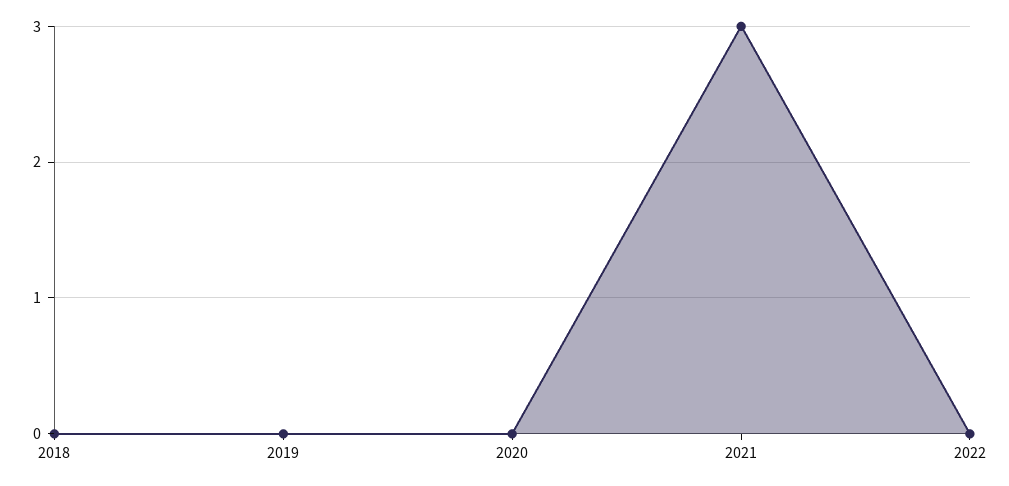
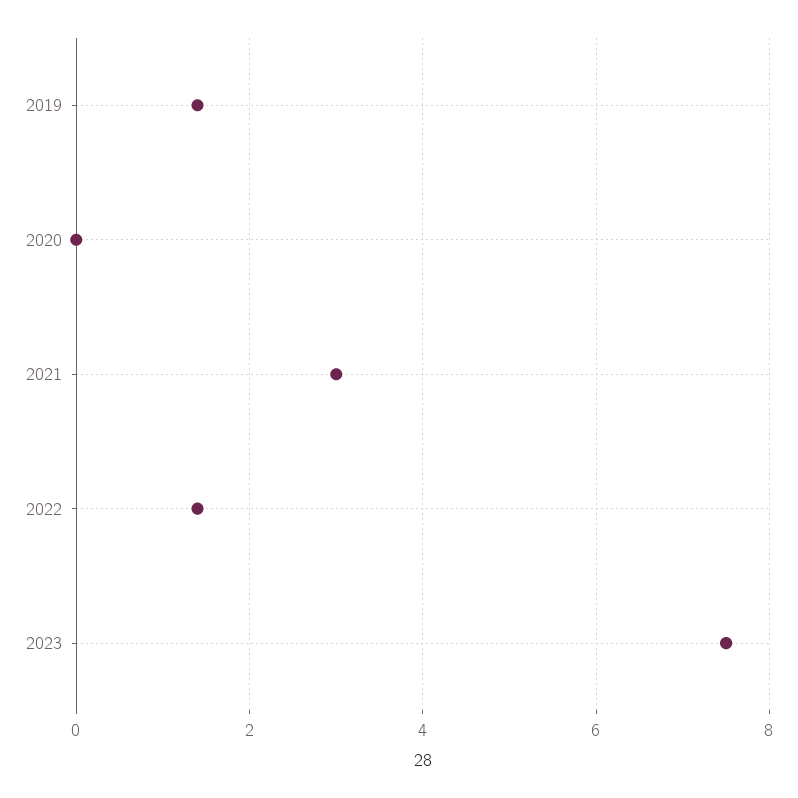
2018: 0 -> none
2019: 0 -> 1.5
2022: 0 -> 1.5
2023: none -> 7.5

